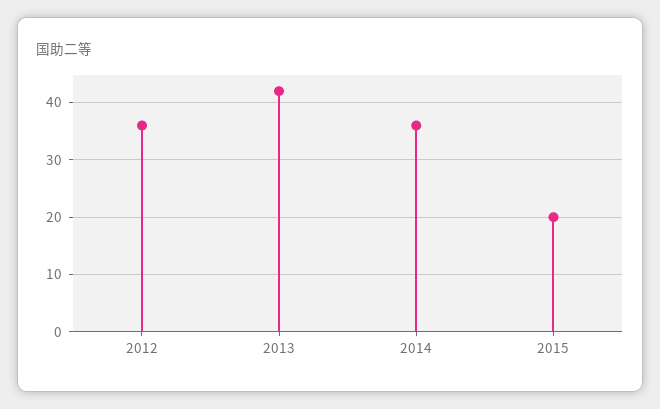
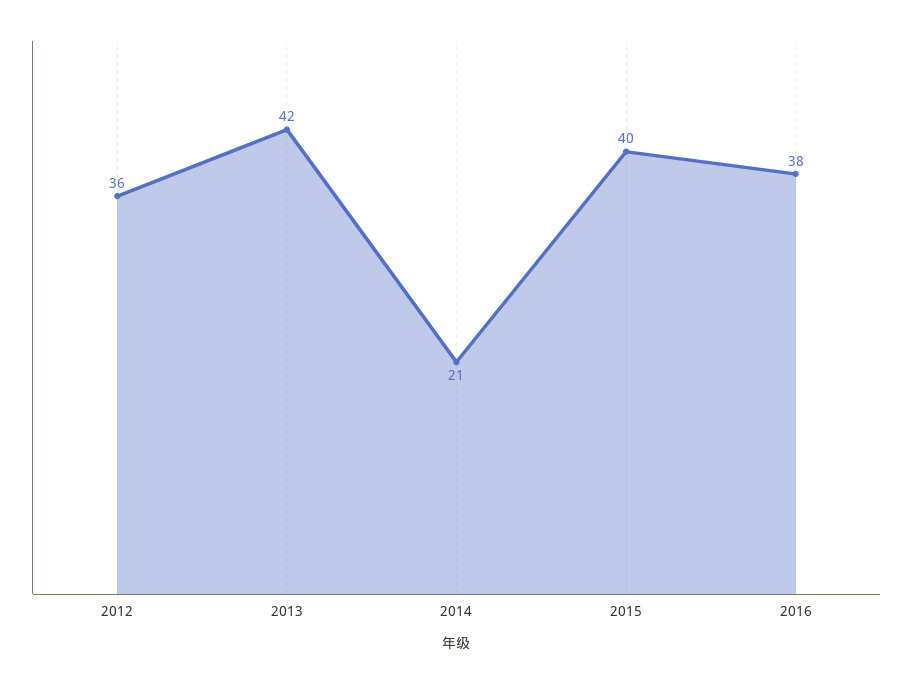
2014: 35 -> 21
2015: 20 -> 40
2016: none -> 38

